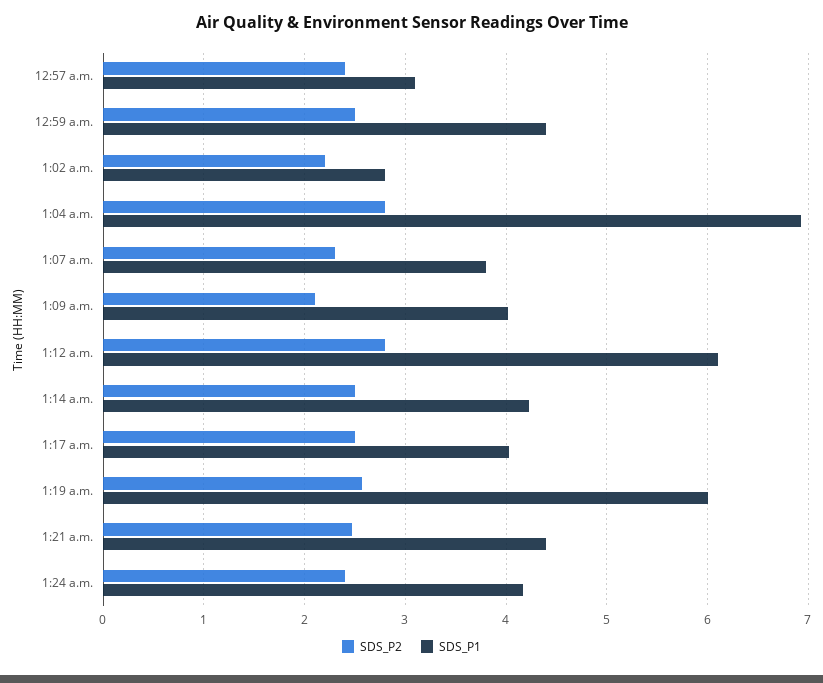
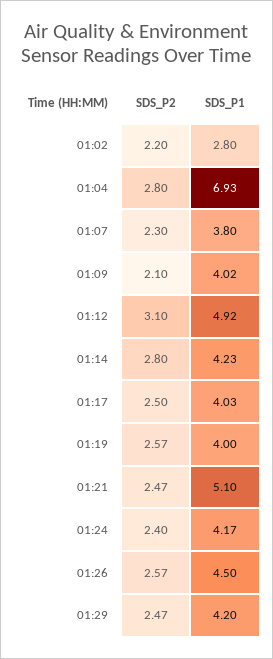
SDS_P2, 12:57 a.m.: 2.4 -> none
SDS_P1, 12:57 a.m.: 3.1 -> none
SDS_P2, 12:59 a.m.: 2.5 -> none
SDS_P1, 12:59 a.m.: 4.4 -> none
SDS_P2, 1:12 a.m.: 2.8 -> 3.1
SDS_P1, 1:12 a.m.: 6.1 -> 4.92
SDS_P2, 1:14 a.m.: 2.5 -> 2.8
SDS_P1, 1:19 a.m.: 6 -> 4
SDS_P1, 1:21 a.m.: 4.4 -> 5.1
SDS_P2, 01:26: none -> 2.57
SDS_P1, 01:26: none -> 4.5
SDS_P2, 01:29: none -> 2.47
SDS_P1, 01:29: none -> 4.2

